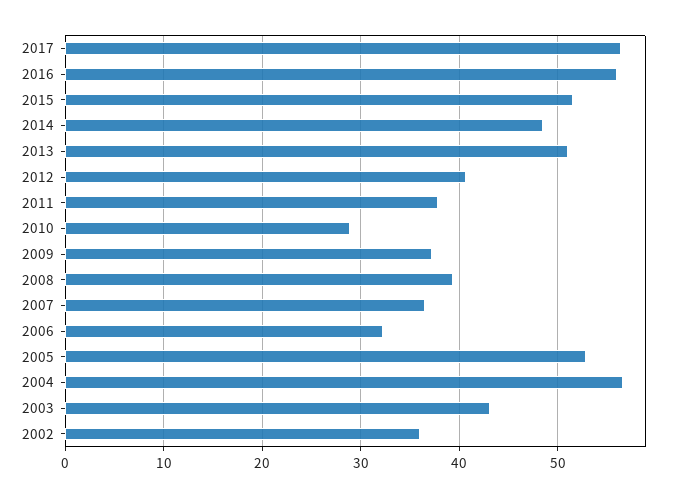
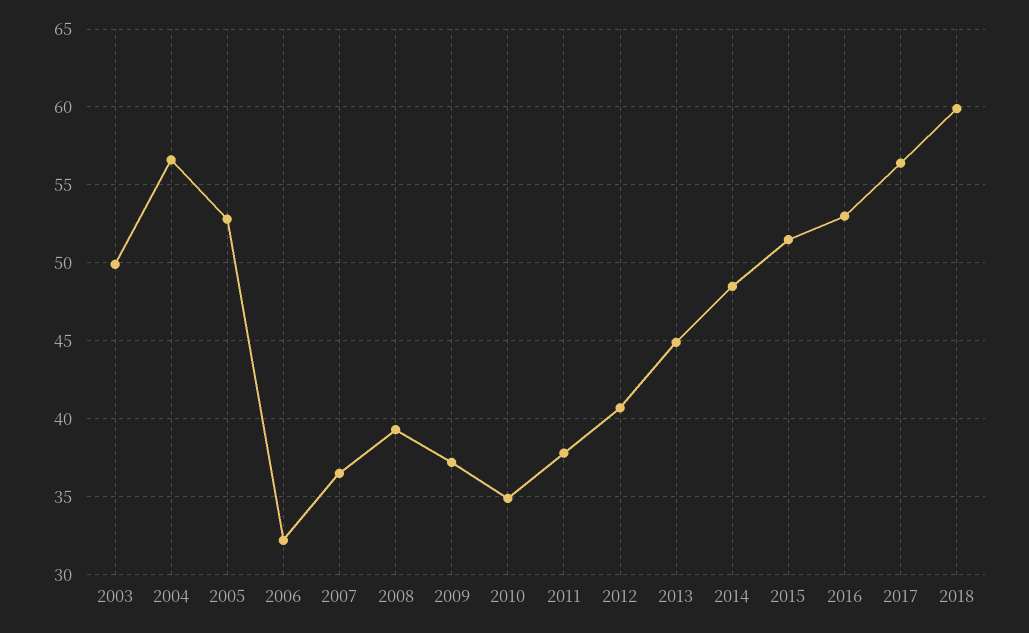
2016: 56 -> 53
2013: 51 -> 45
2010: 29 -> 35
2003: 43 -> 50
2002: 36 -> none
2018: none -> 60

